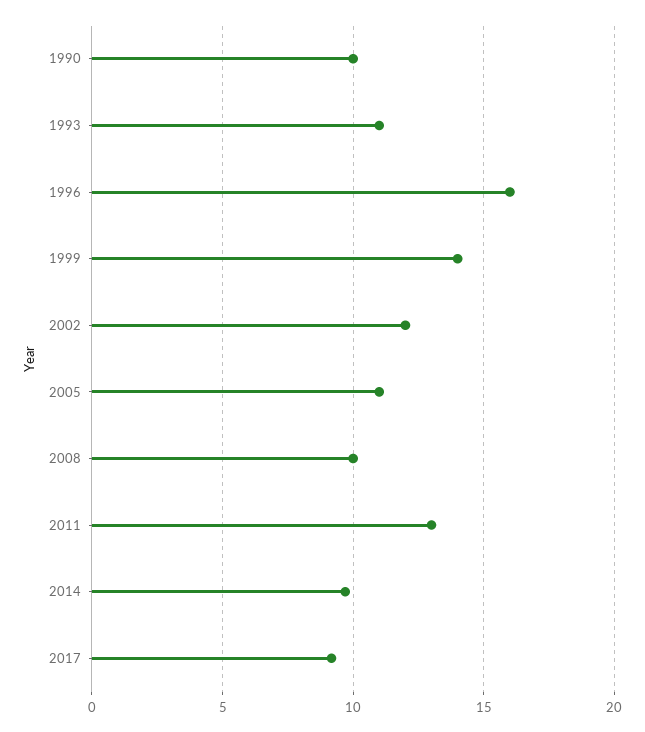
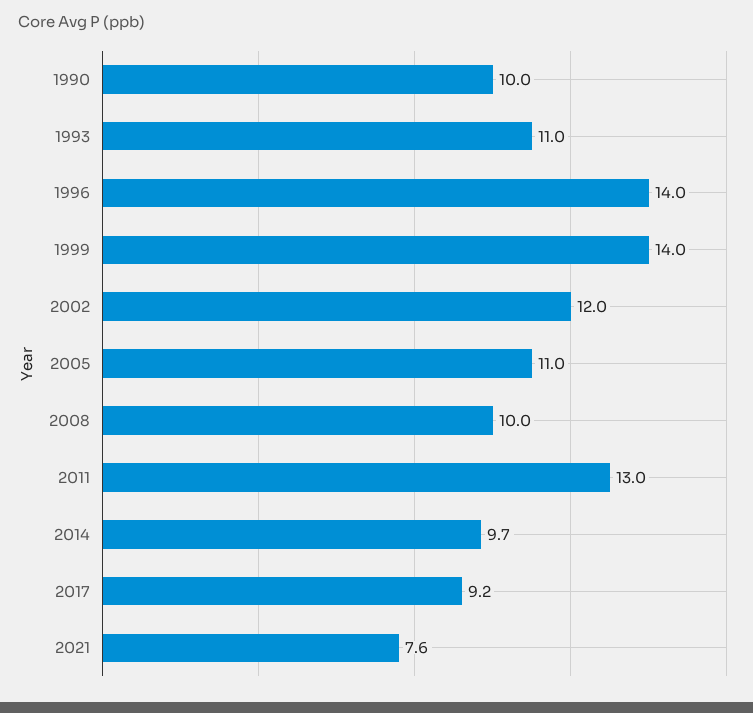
1996: 16 -> 14
2021: none -> 7.6

